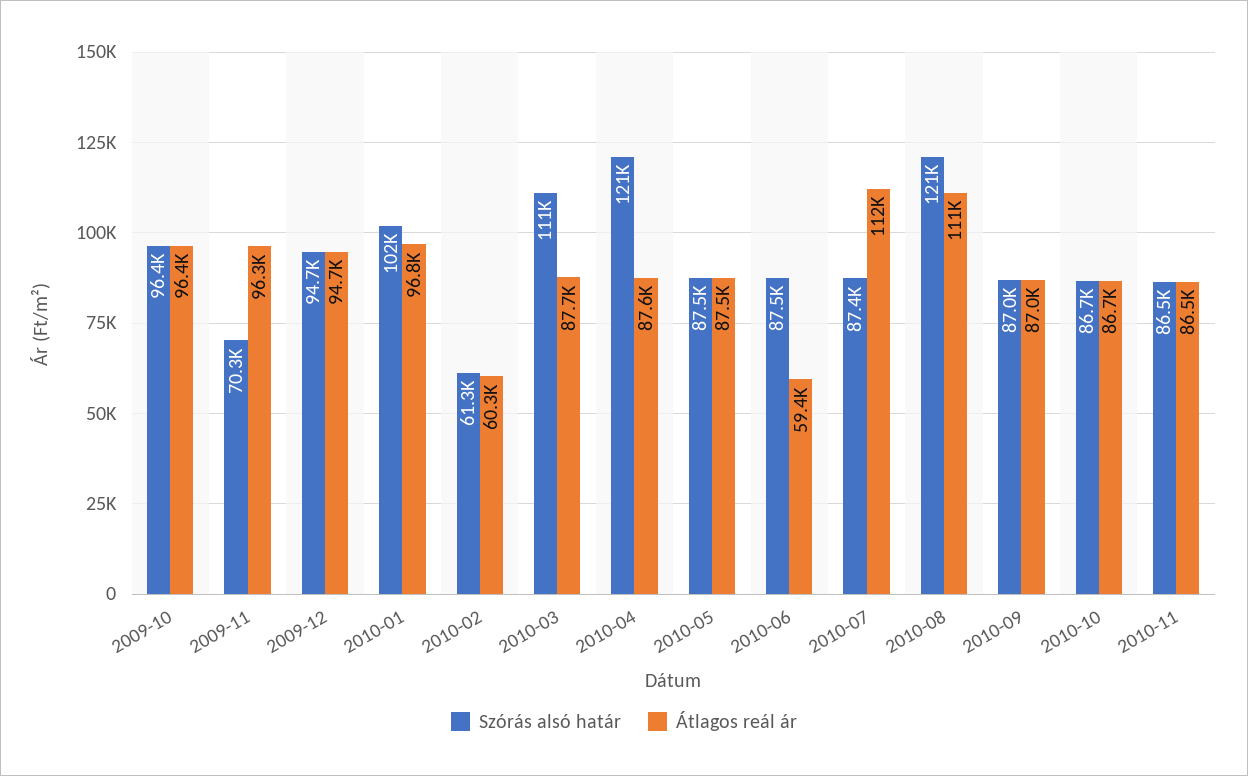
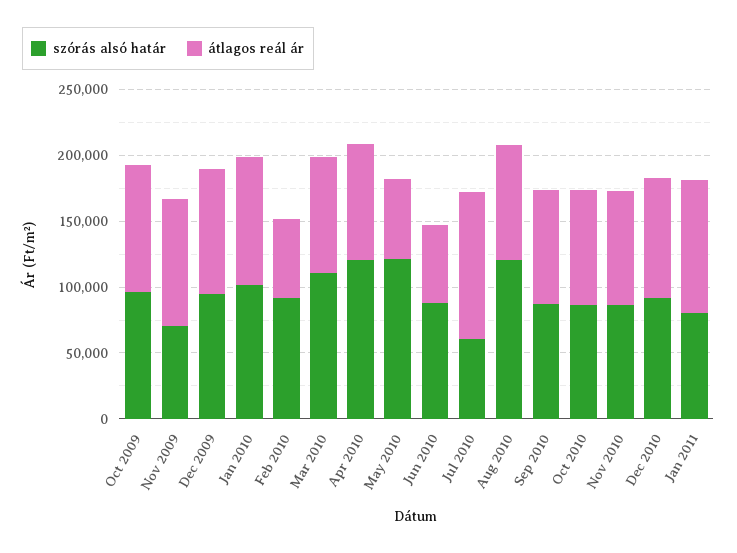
Szórás alsó határ, 2010-02: 61300 -> 90000
Szórás alsó határ, 2010-05: 87500 -> 120000
Átlagos reál ár, 2010-05: 87500 -> 60000
Szórás alsó határ, 2010-07: 87400 -> 60000
Átlagos reál ár, 2010-08: 111000 -> 90000
Szórás alsó határ, Dec 2010: none -> 90000
Átlagos reál ár, Dec 2010: none -> 90000
Szórás alsó határ, Jan 2011: none -> 80000
Átlagos reál ár, Jan 2011: none -> 100000

